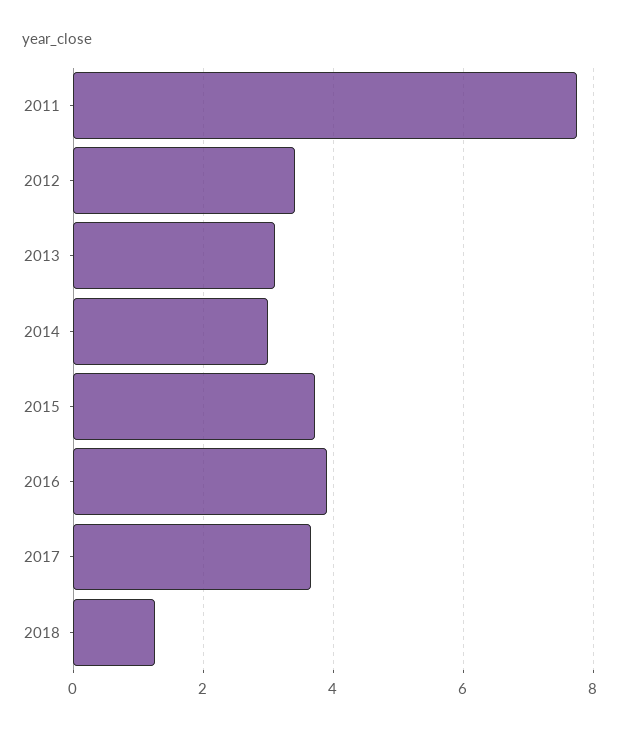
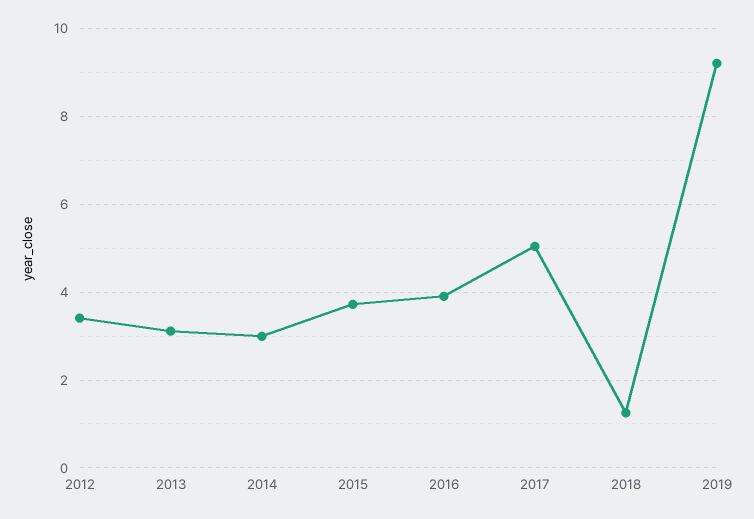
2011: 7.8 -> none
2017: 3.6 -> 5
2019: none -> 9.2

